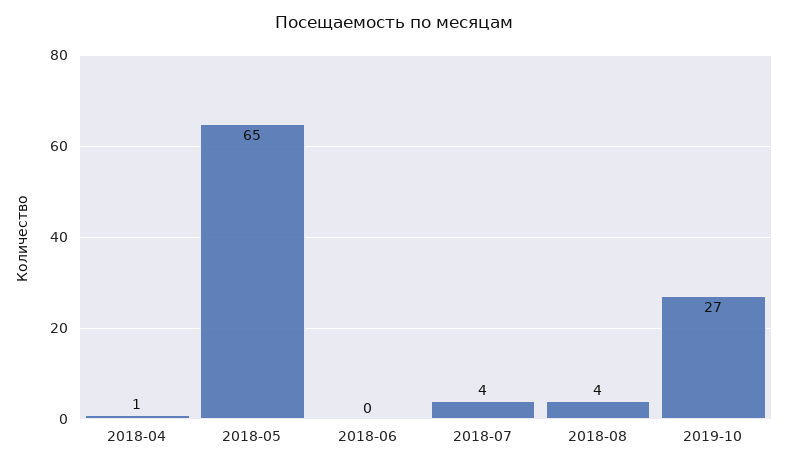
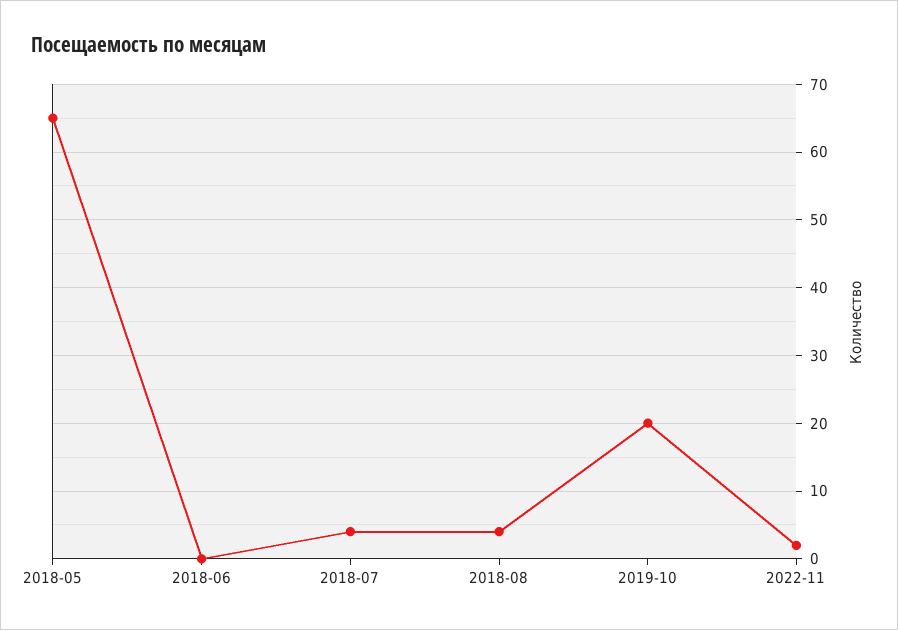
2018-04: 1 -> none
2019-10: 27 -> 20
2022-11: none -> 2

